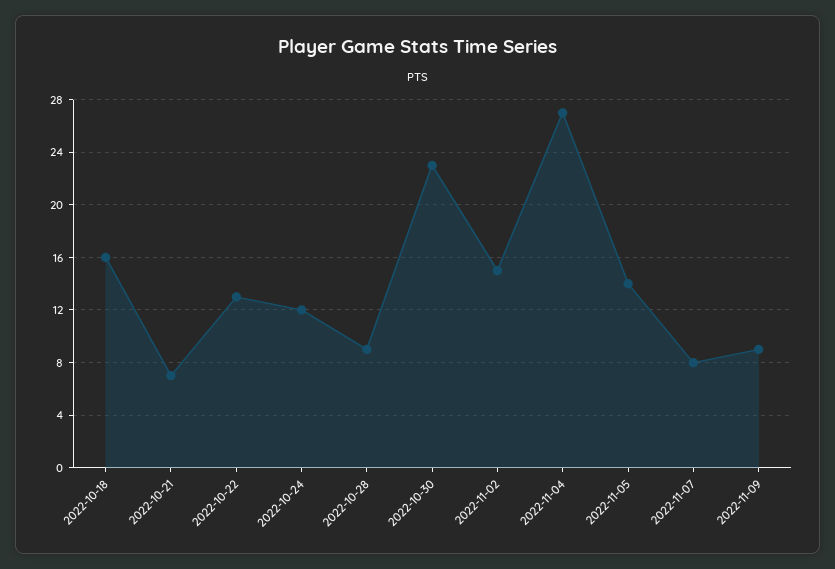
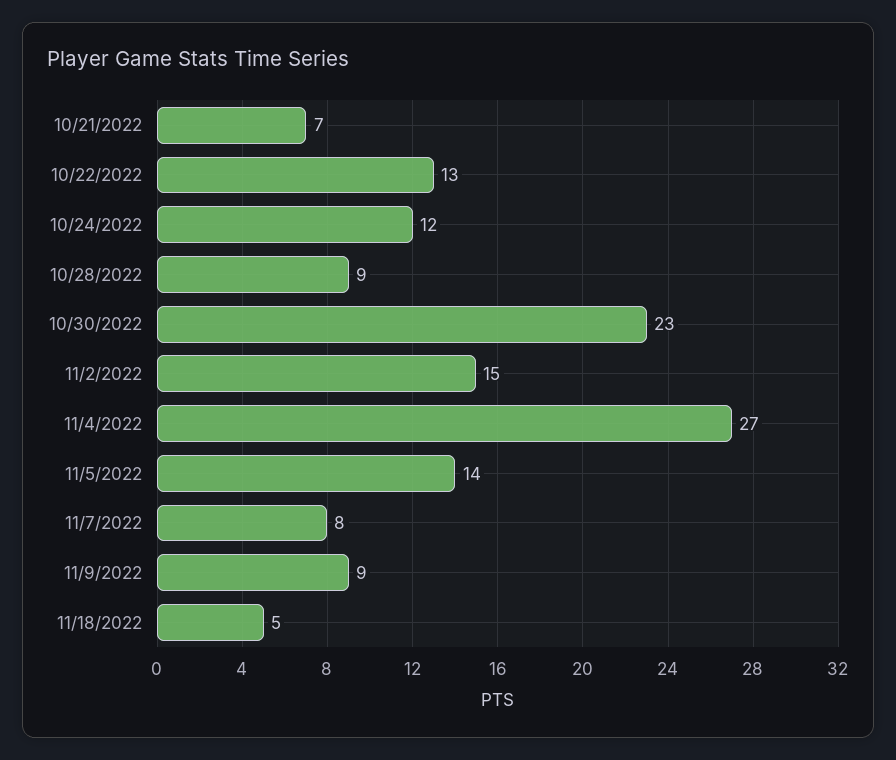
2022-10-18: 16 -> none
11/18/2022: none -> 5

